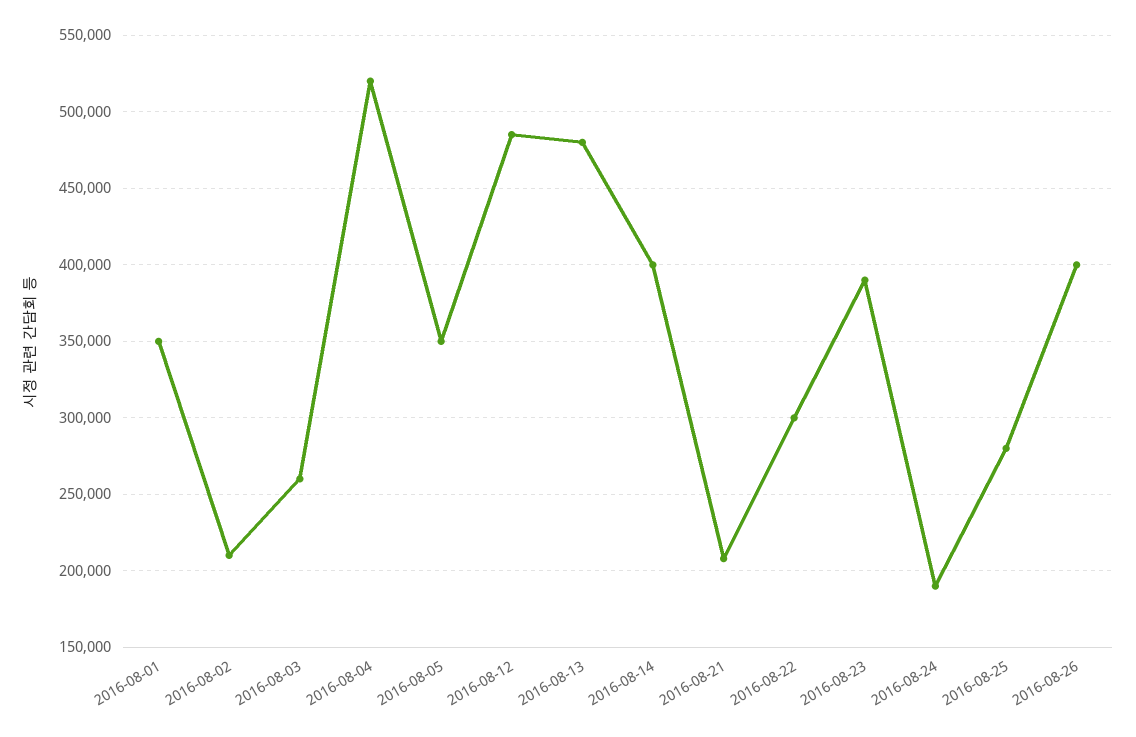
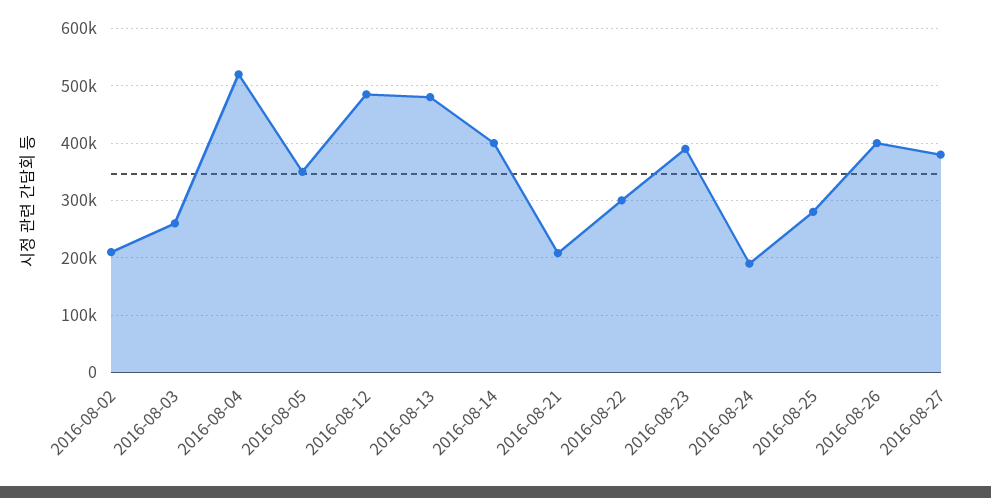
2016-08-01: 350000 -> none
2016-08-27: none -> 380000

